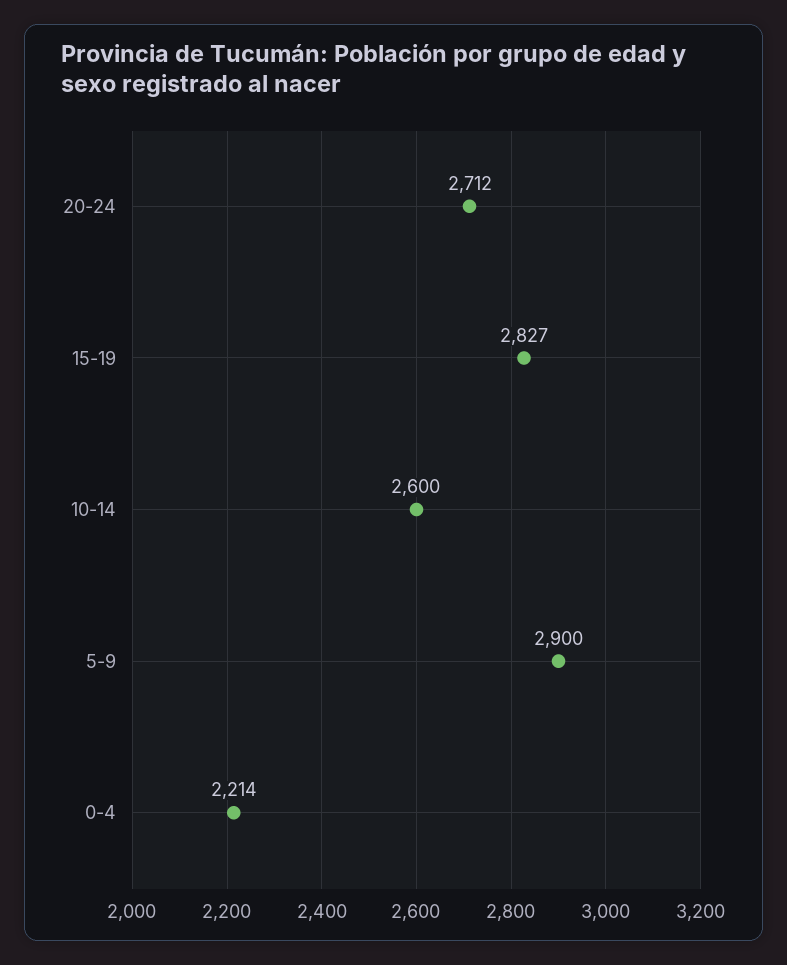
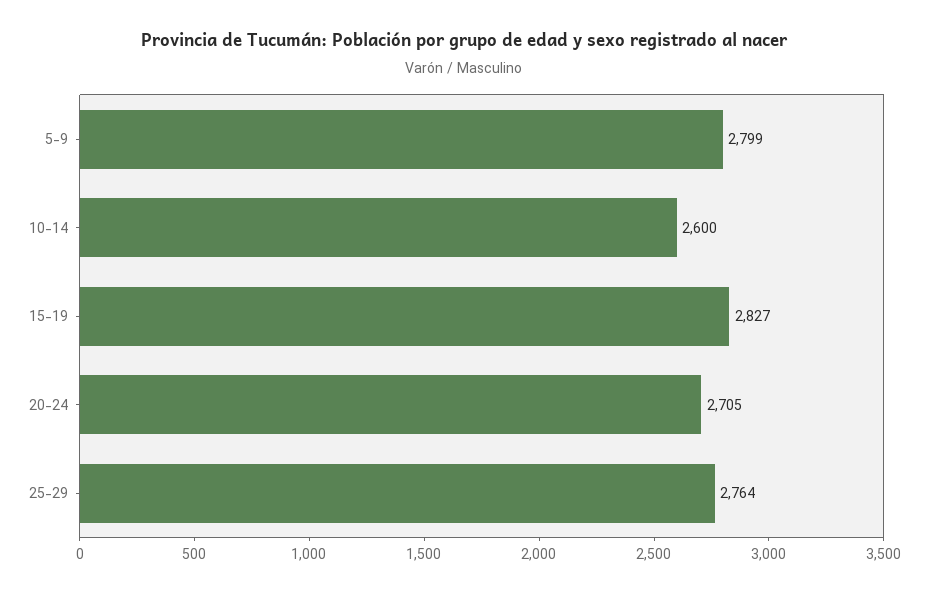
20-24: 2712 -> 2705
5-9: 2900 -> 2799
0-4: 2214 -> none
25-29: none -> 2764

